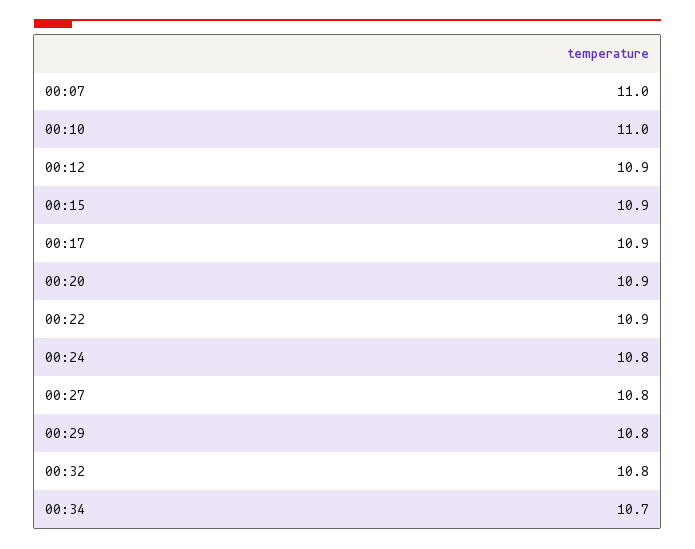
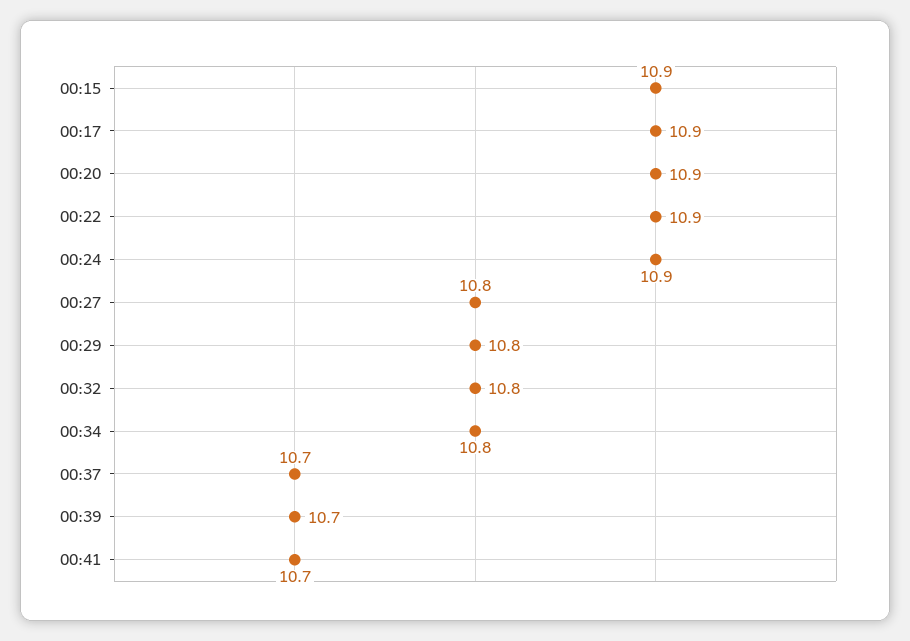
00:07: 11 -> none
00:10: 11 -> none
00:12: 10.9 -> none
00:24: 10.8 -> 10.9
00:34: 10.7 -> 10.8
00:37: none -> 10.7
00:39: none -> 10.7
00:41: none -> 10.7

